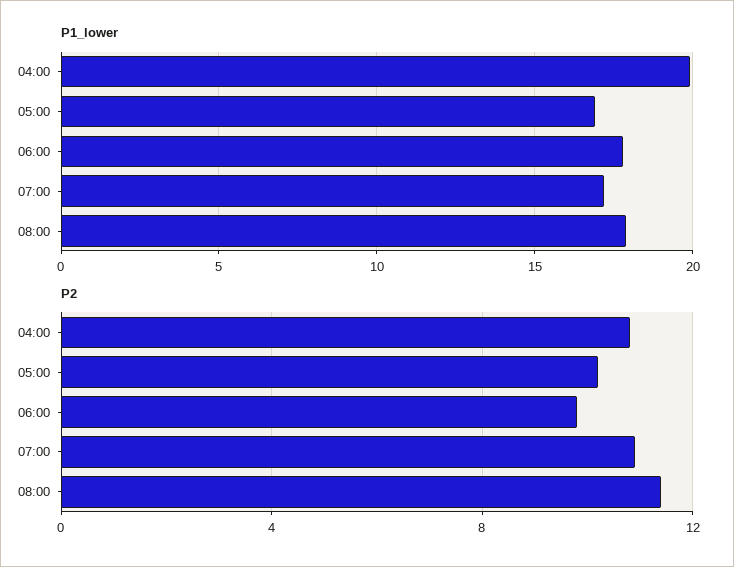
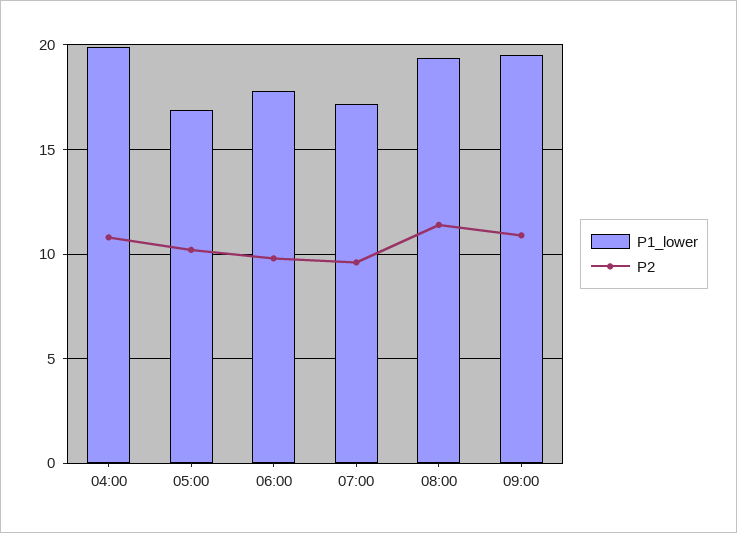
P1_lower, 08:00: 18 -> 19.5
P2, 07:00: 11 -> 9.5
P1_lower, 09:00: none -> 19.5
P2, 09:00: none -> 11

